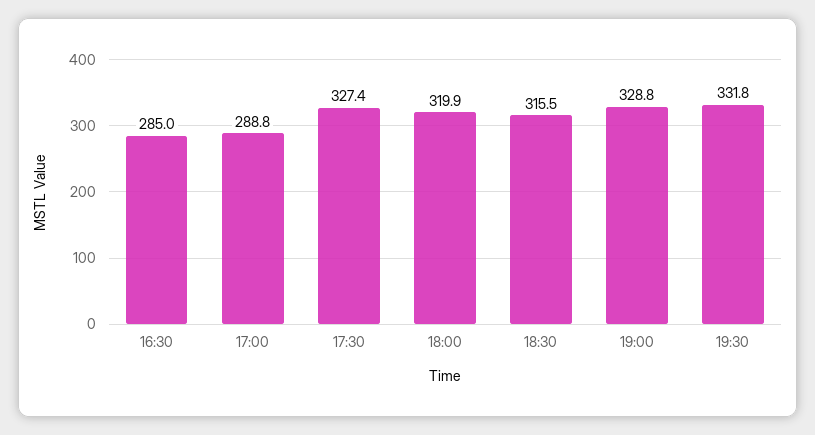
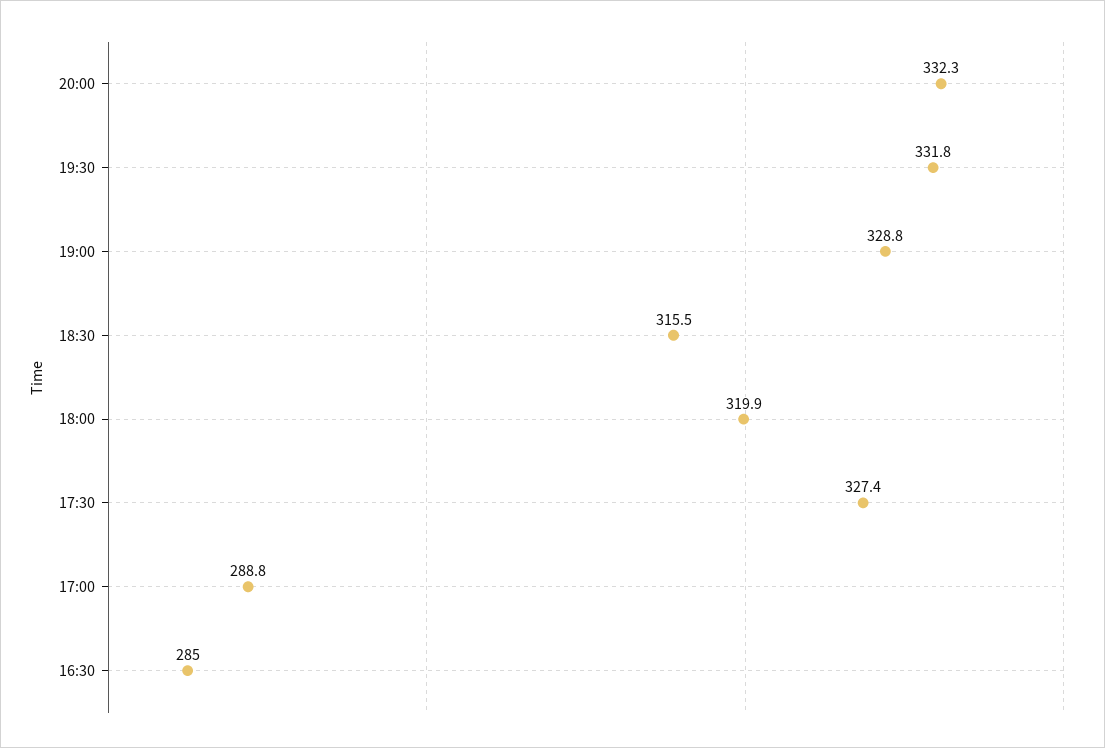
20:00: none -> 332.3

